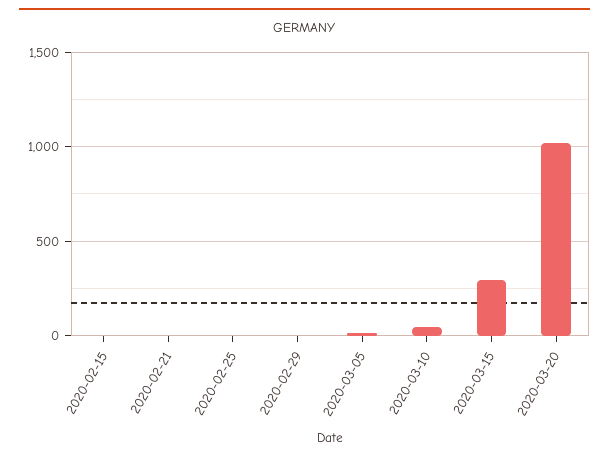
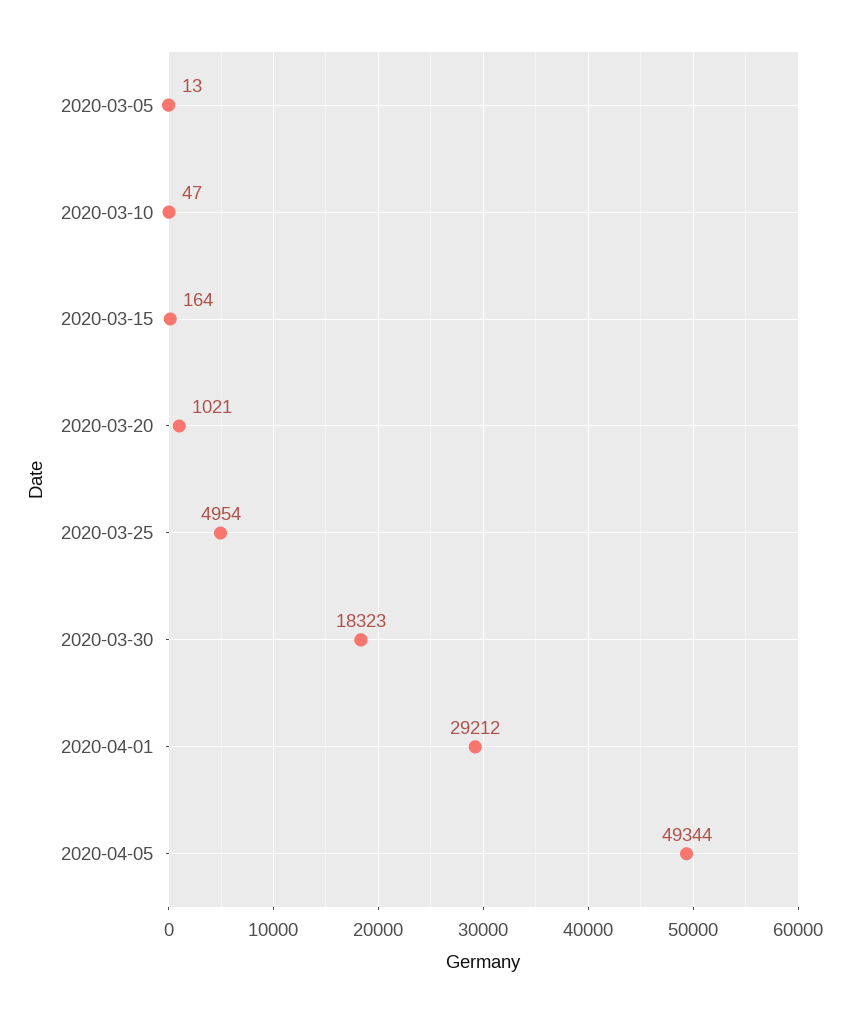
2020-02-15: 0 -> none
2020-02-21: 0 -> none
2020-02-25: 0 -> none
2020-02-29: 0 -> none
2020-03-15: 300 -> 164
2020-03-25: none -> 4954
2020-03-30: none -> 18323
2020-04-01: none -> 29212
2020-04-05: none -> 49344

